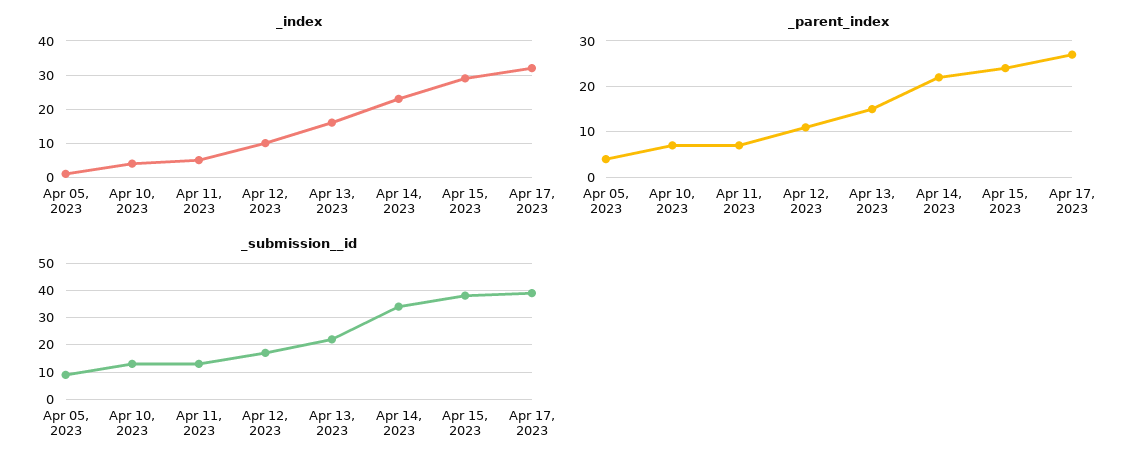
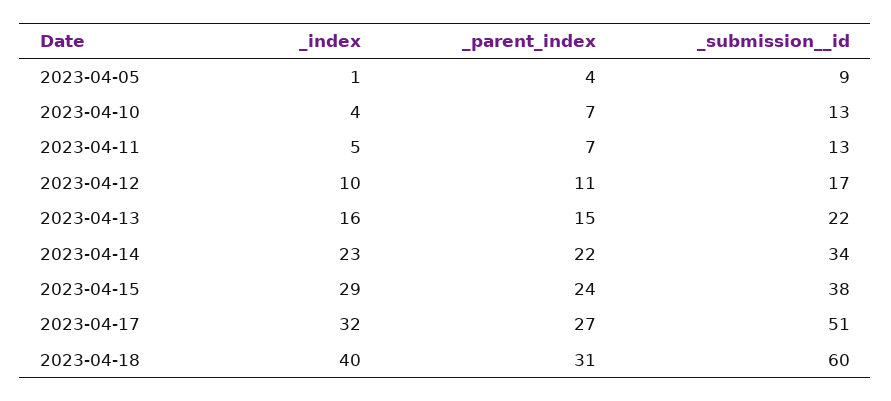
_submission__id, Apr 17, 2023: 40 -> 51
_index, 2023-04-18: none -> 40
_parent_index, 2023-04-18: none -> 31
_submission__id, 2023-04-18: none -> 60

